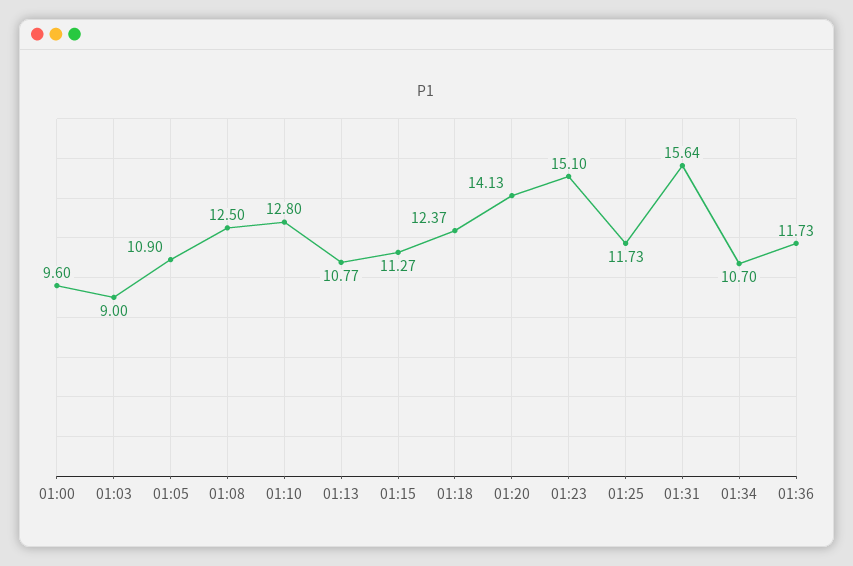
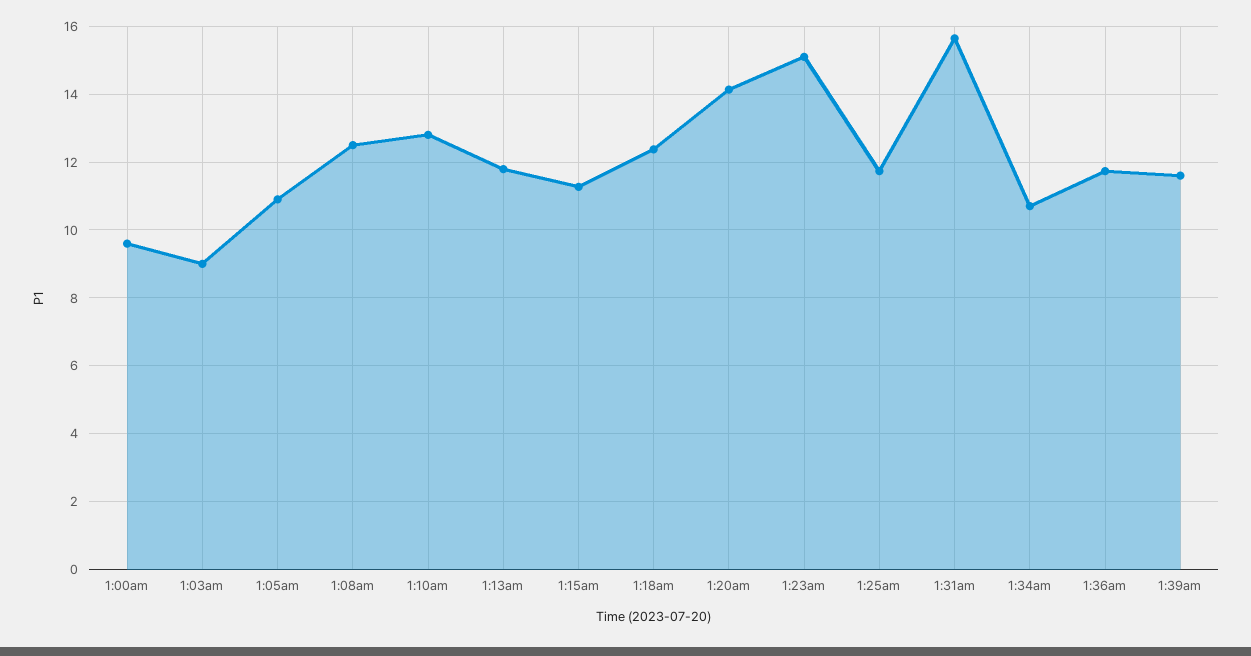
01:13: 10.77 -> 11.8
1:39am: none -> 11.6

